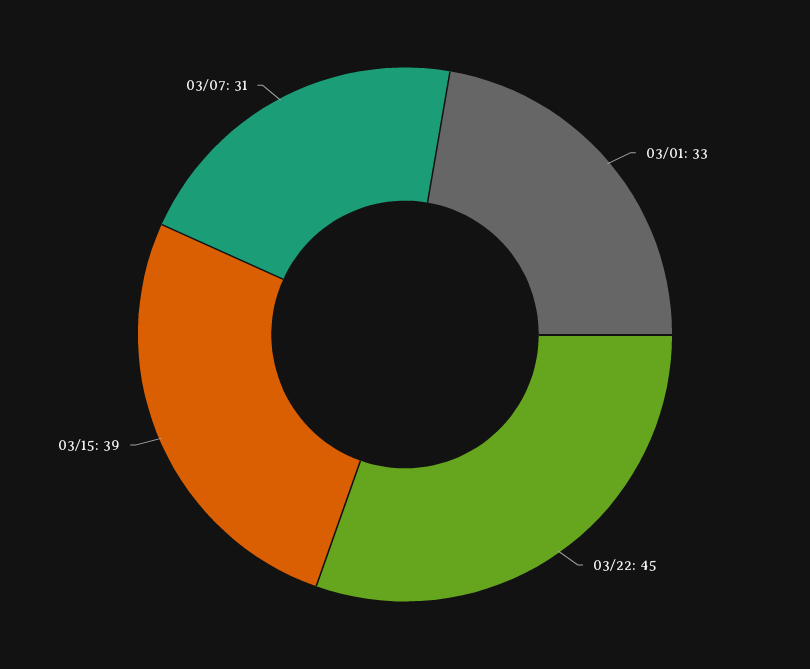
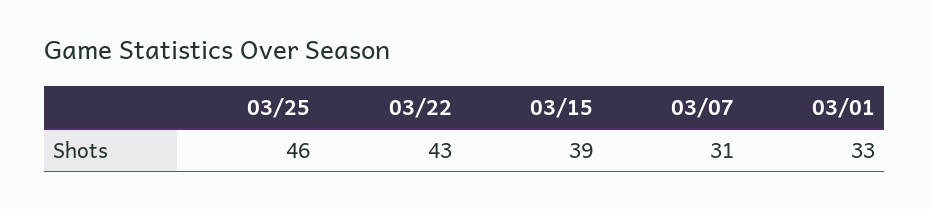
03/22: 45 -> 43
03/25: none -> 46

